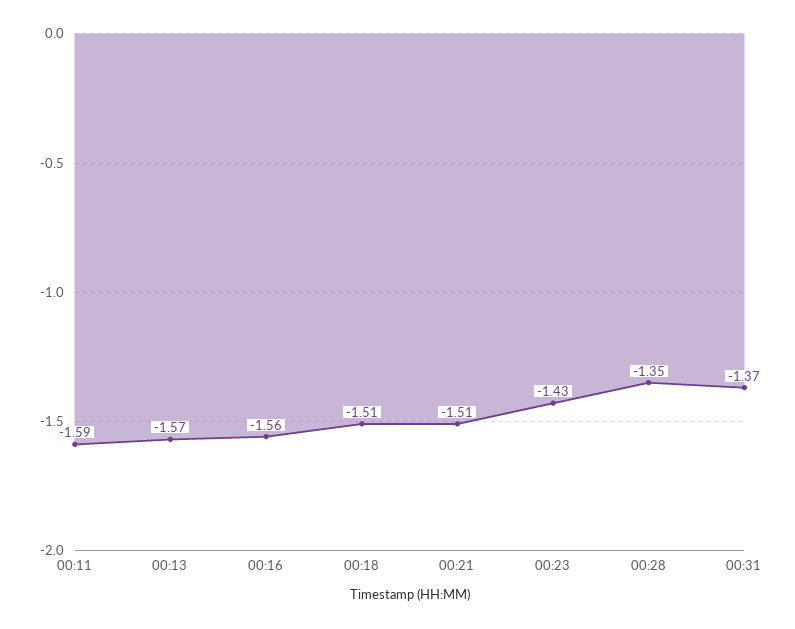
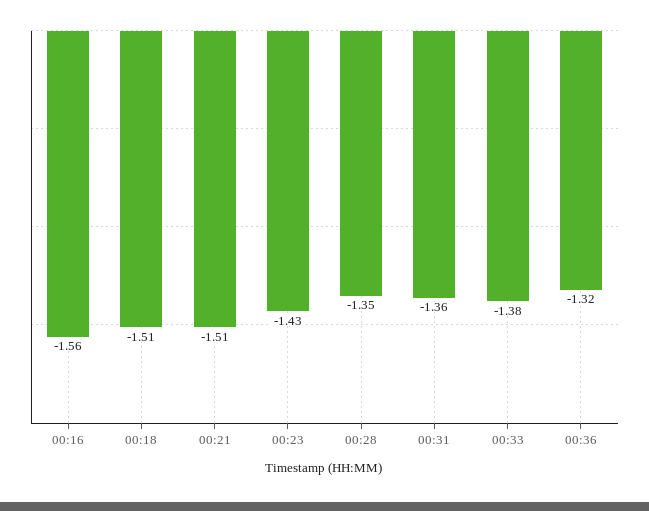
00:11: -1.59 -> none
00:13: -1.57 -> none
00:31: -1.37 -> -1.36
00:33: none -> -1.38
00:36: none -> -1.32

